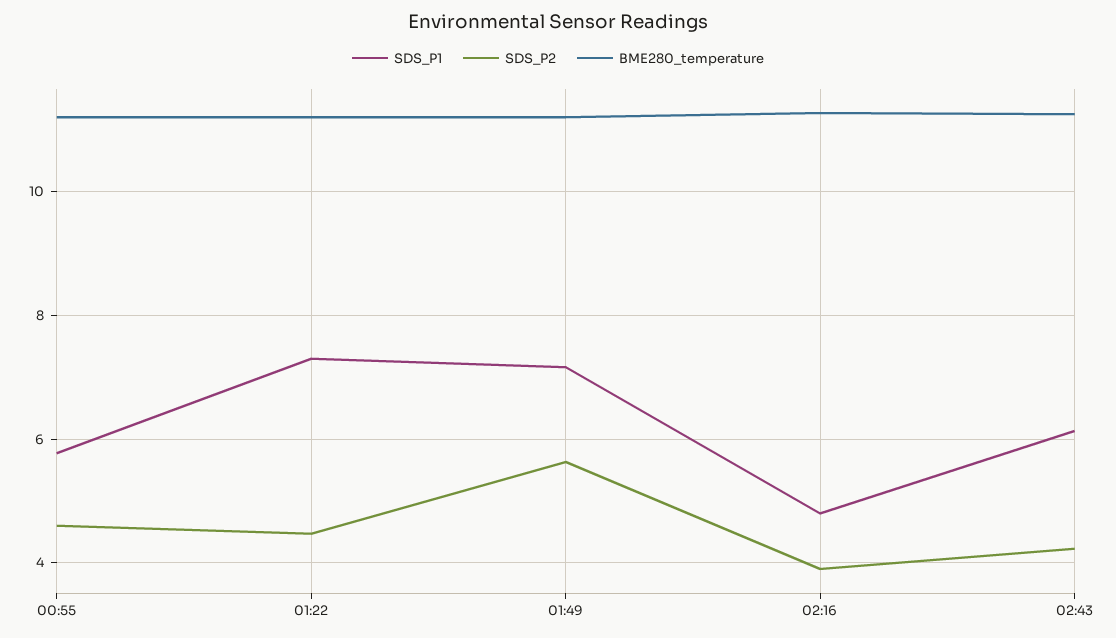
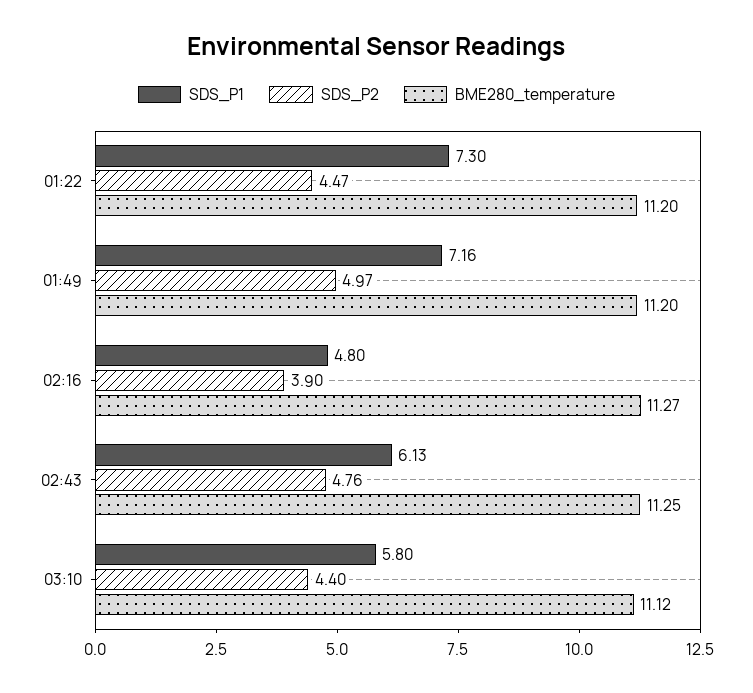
SDS_P1, 00:55: 5.8 -> none
SDS_P2, 00:55: 4.6 -> none
BME280_temperature, 00:55: 11.2 -> none
SDS_P2, 01:49: 5.6 -> 4.97
SDS_P2, 02:43: 4.2 -> 4.76
SDS_P1, 03:10: none -> 5.8
SDS_P2, 03:10: none -> 4.4
BME280_temperature, 03:10: none -> 11.12

